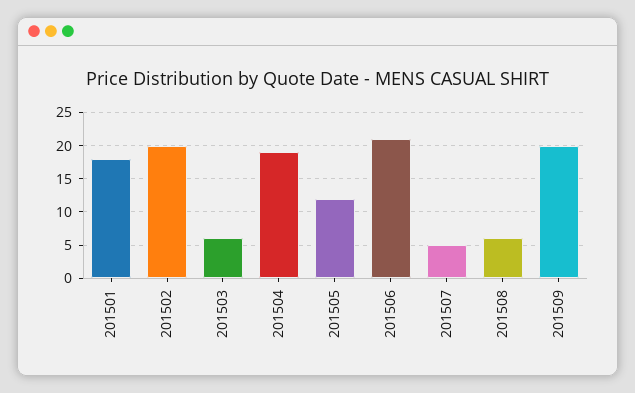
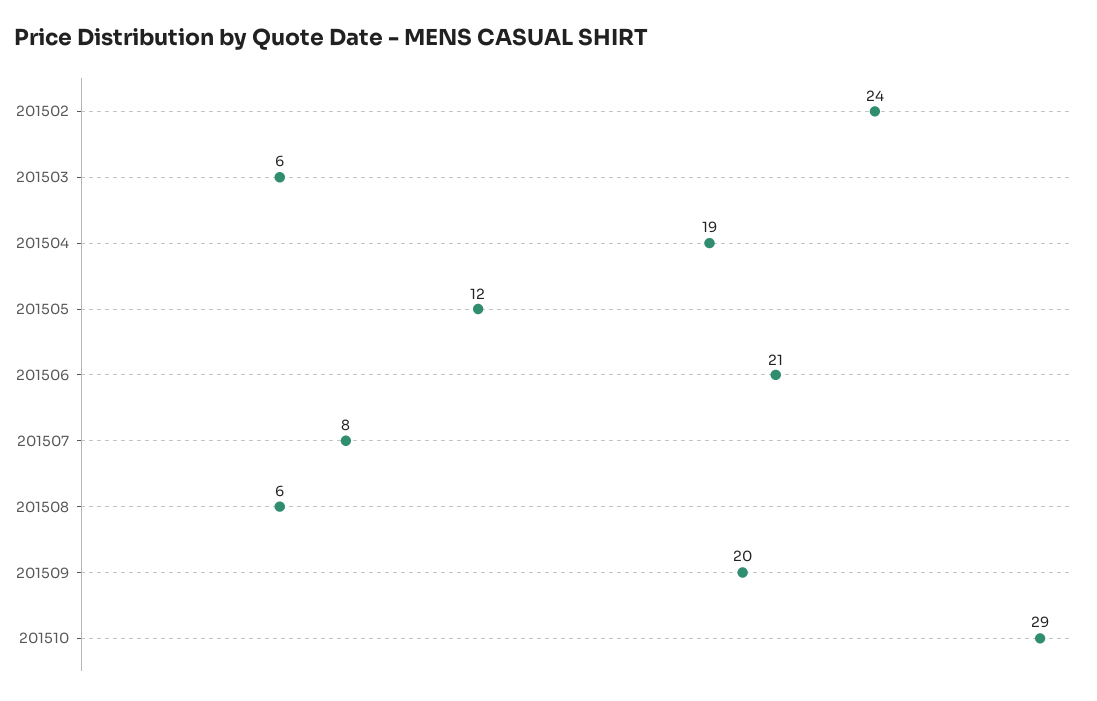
201501: 18 -> none
201502: 20 -> 24
201507: 5 -> 8
201510: none -> 29

